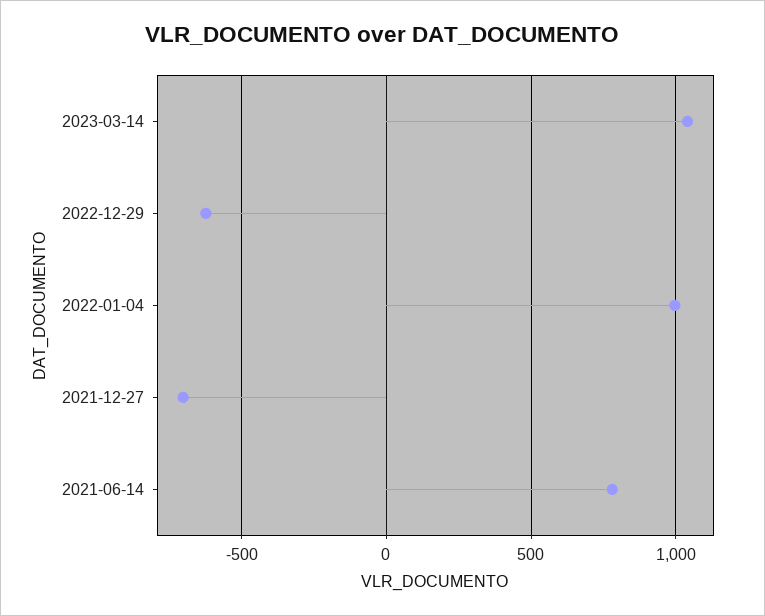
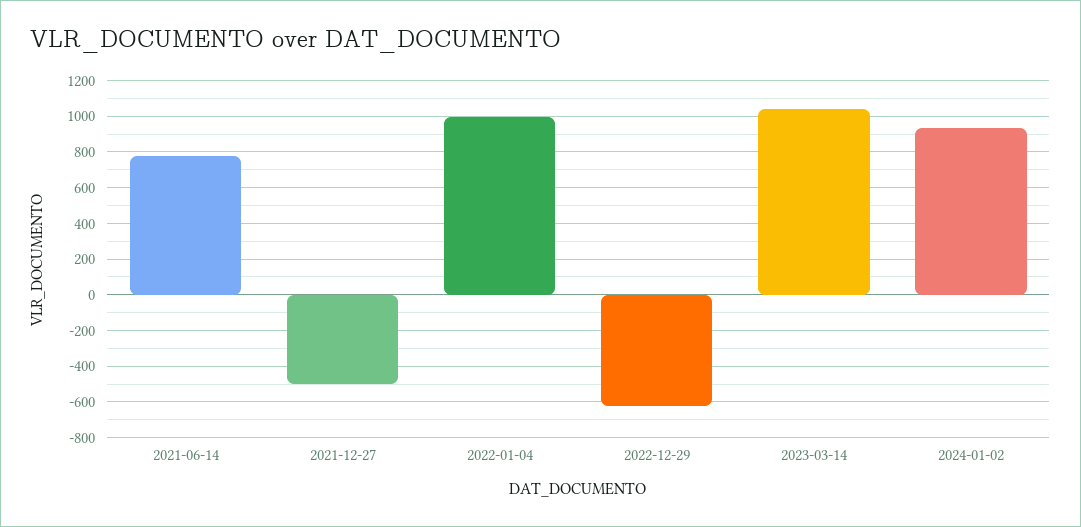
2021-12-27: -700 -> -500
2024-01-02: none -> 950

